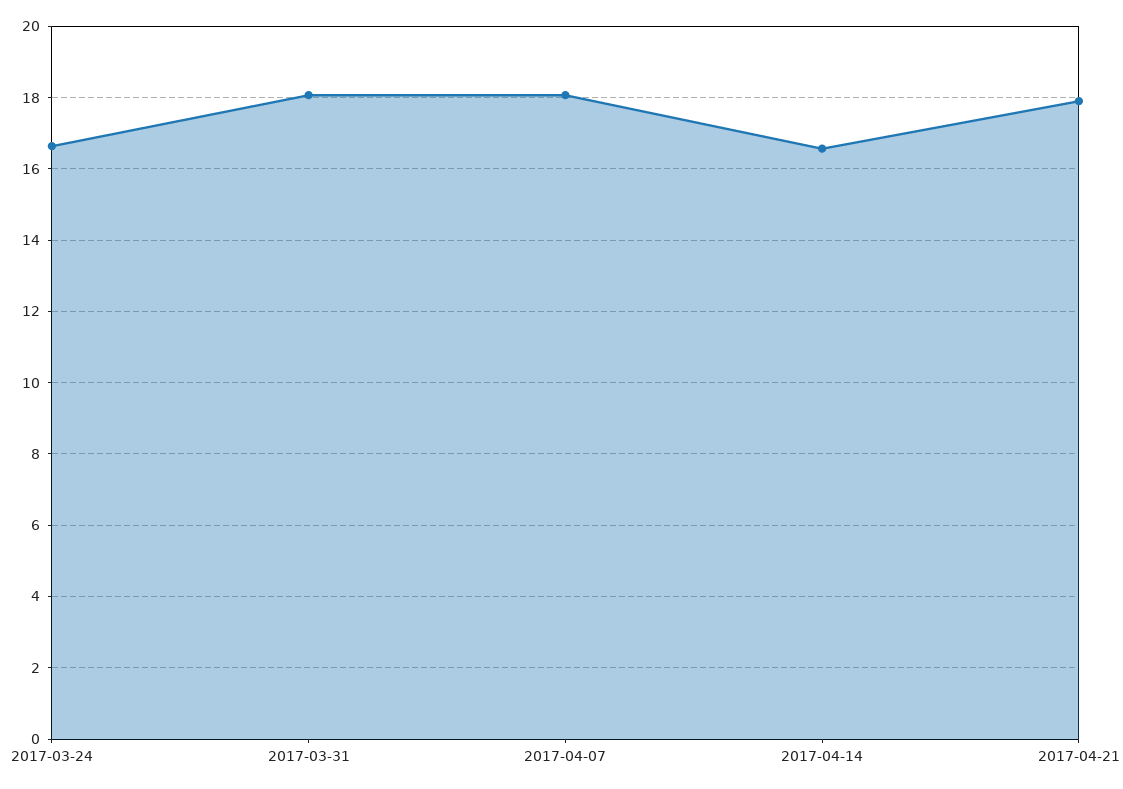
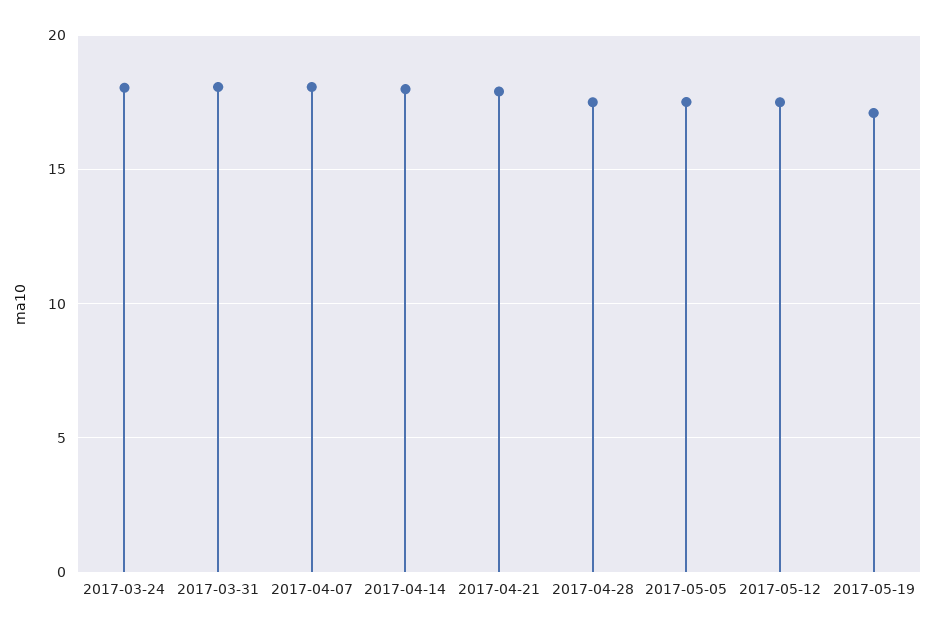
2017-03-24: 16.6 -> 18
2017-04-14: 16.6 -> 18
2017-04-28: none -> 17.5
2017-05-05: none -> 17.5
2017-05-12: none -> 17.5
2017-05-19: none -> 17

